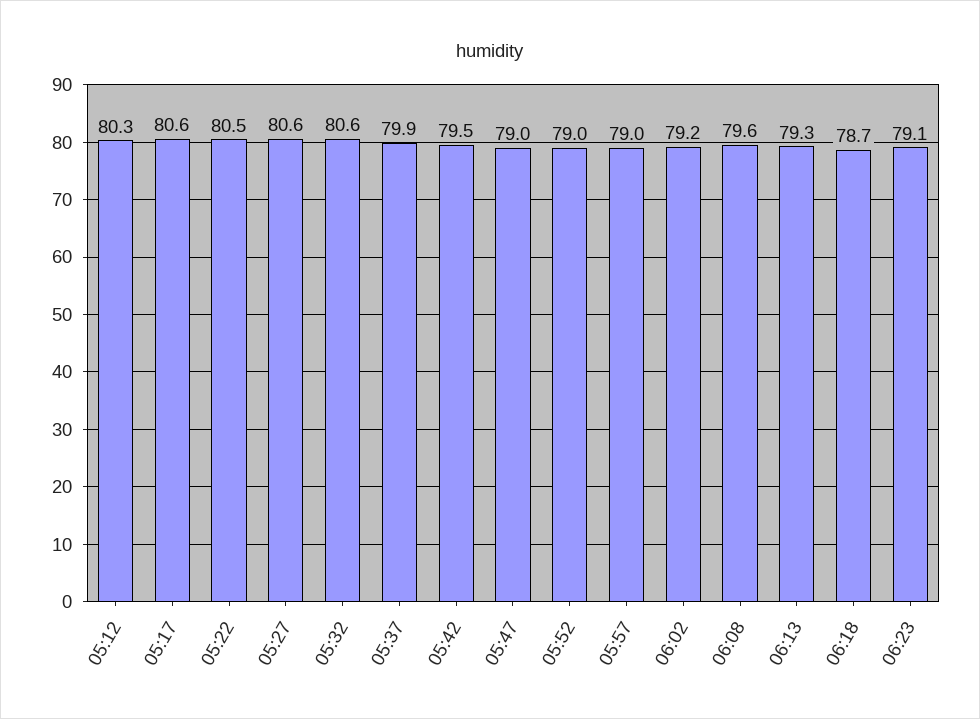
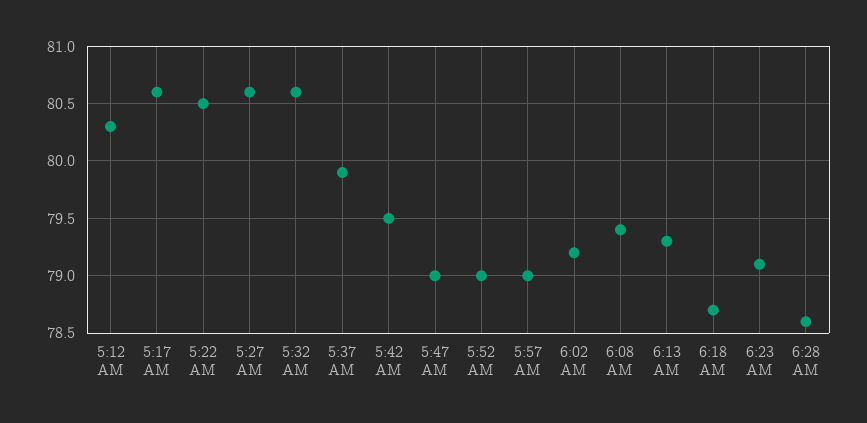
06:08: 79.6 -> 79.4
6:28 AM: none -> 78.6

